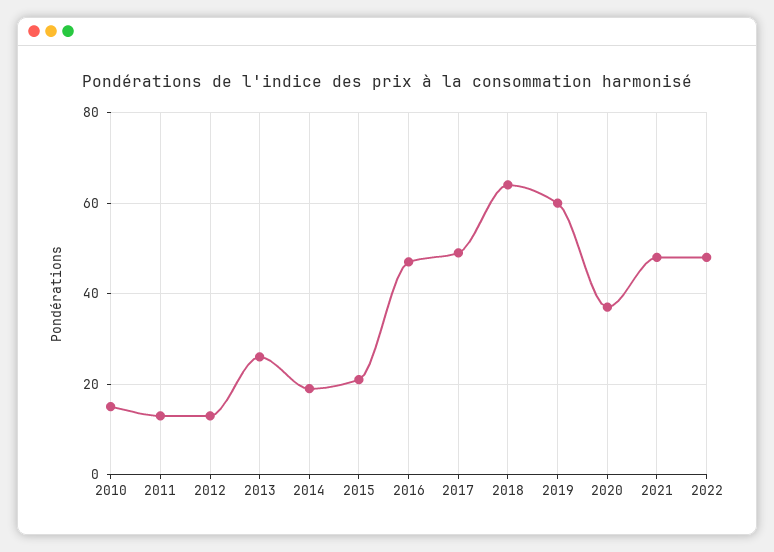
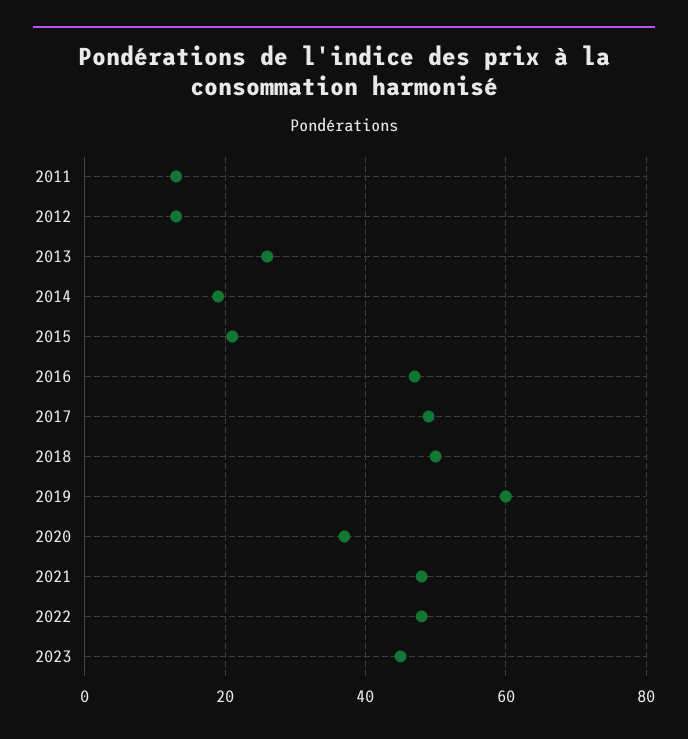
2010: 15 -> none
2018: 65 -> 50
2023: none -> 45

